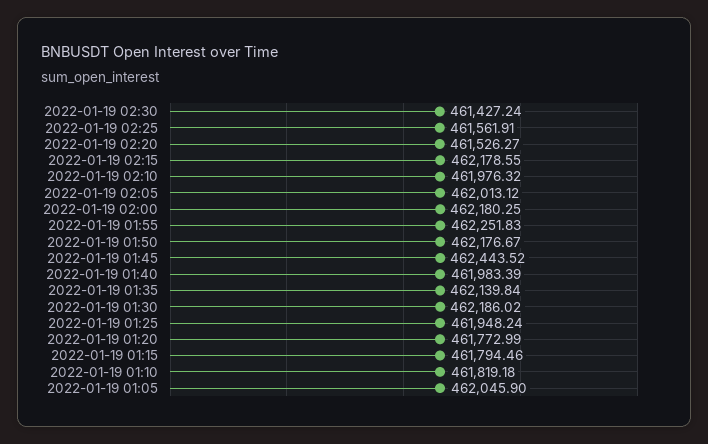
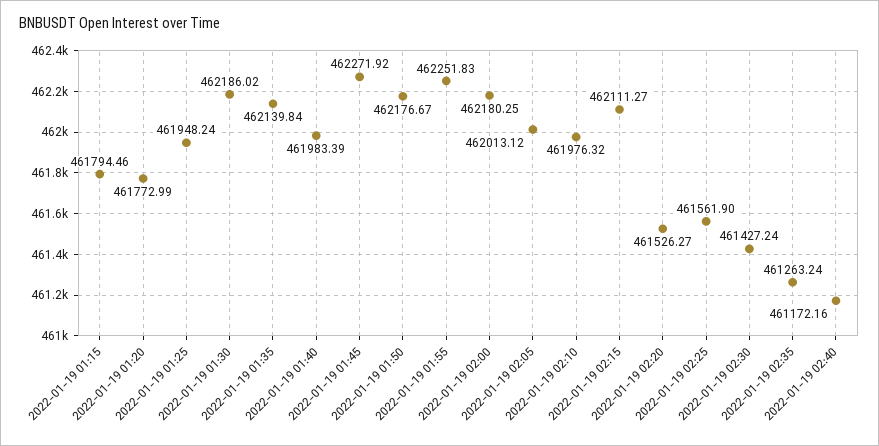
2022-01-19 02:25: 461561.91 -> 461561.9
2022-01-19 02:15: 462178.55 -> 462111.27
2022-01-19 01:45: 462443.52 -> 462271.92
2022-01-19 01:10: 461819.18 -> none
2022-01-19 01:05: 462045.9 -> none
2022-01-19 02:35: none -> 461263.24
2022-01-19 02:40: none -> 461172.16

